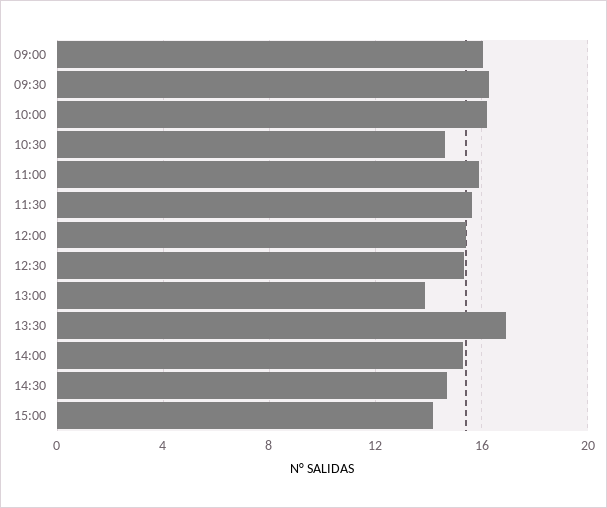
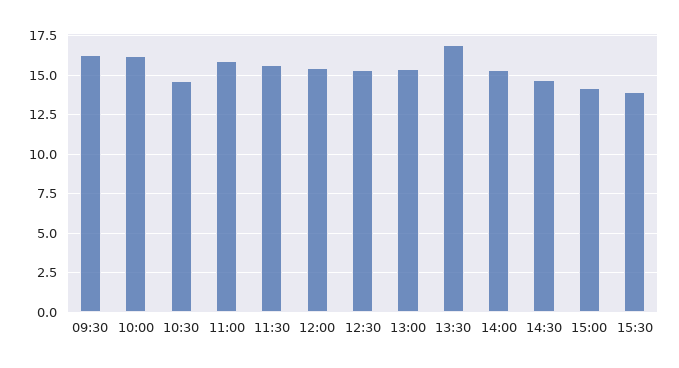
09:00: 16 -> none
13:00: 14 -> 15.5
15:30: none -> 14

